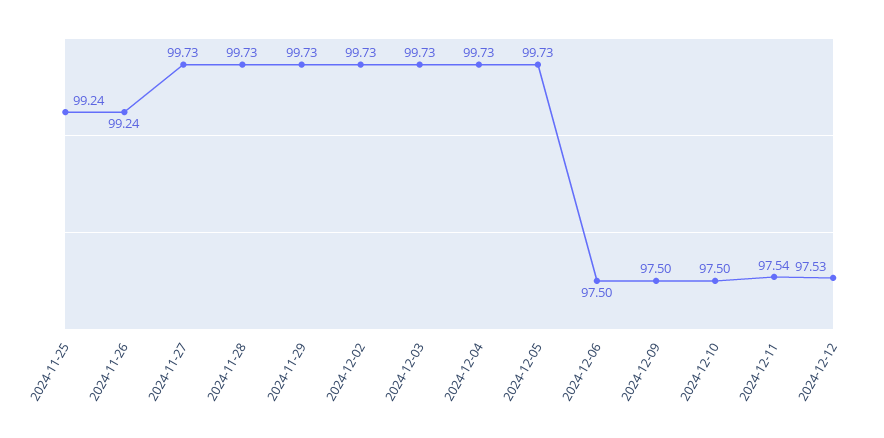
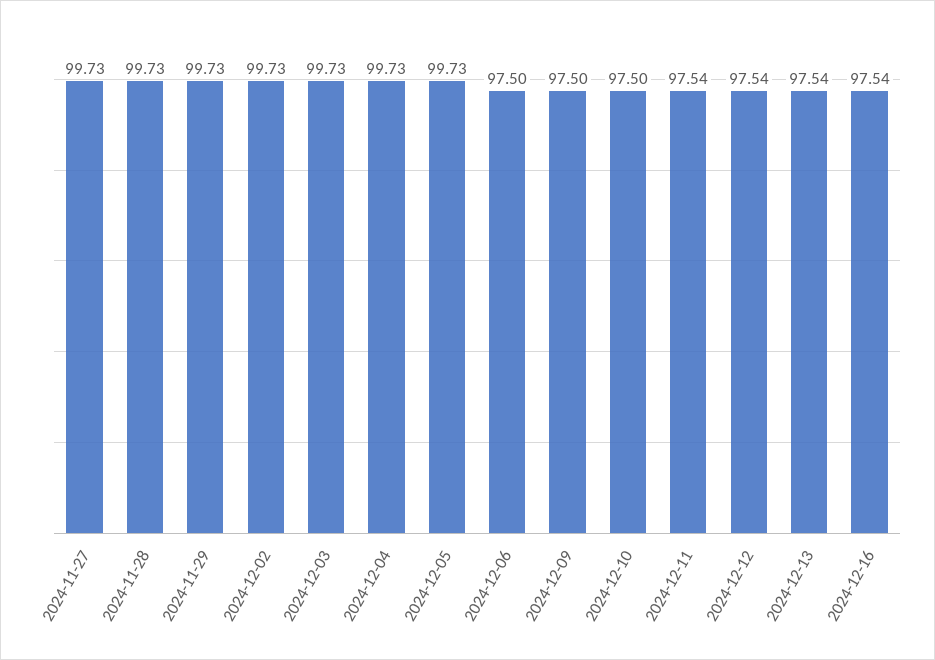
2024-11-25: 99.24 -> none
2024-11-26: 99.24 -> none
2024-12-12: 97.53 -> 97.54
2024-12-13: none -> 97.54
2024-12-16: none -> 97.54

